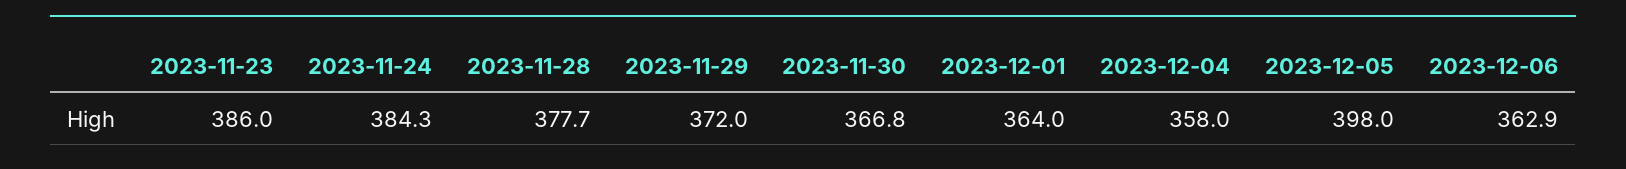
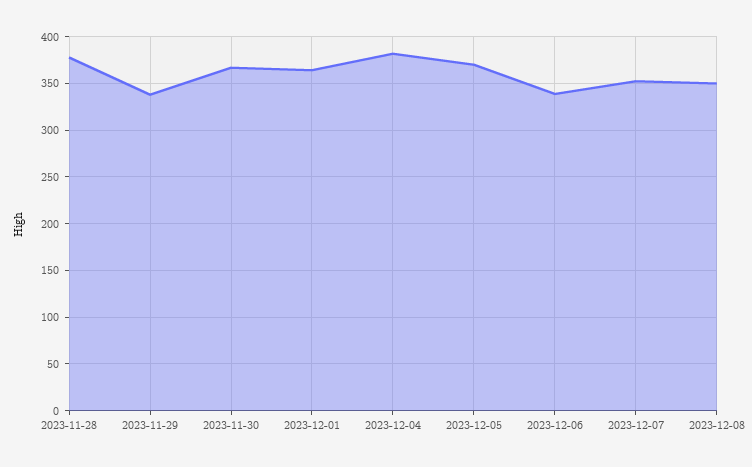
2023-11-23: 386 -> none
2023-11-24: 384.3 -> none
2023-11-29: 372 -> 340
2023-12-04: 358 -> 380
2023-12-05: 398 -> 370
2023-12-06: 362.9 -> 340
2023-12-07: none -> 350
2023-12-08: none -> 350

